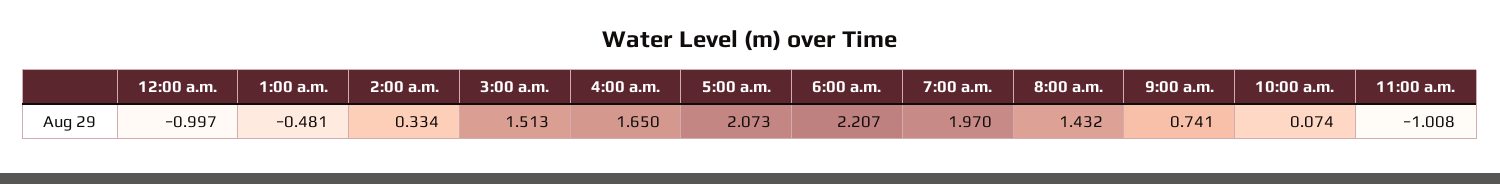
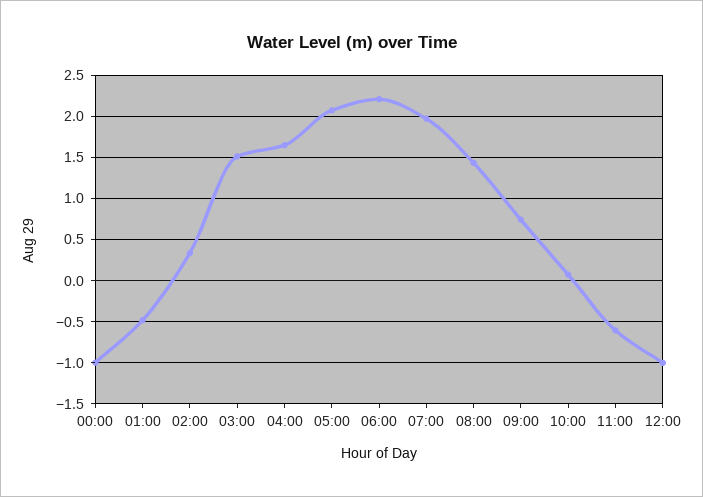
11:00 a.m.: -1.008 -> -0.6
12:00: none -> -1

